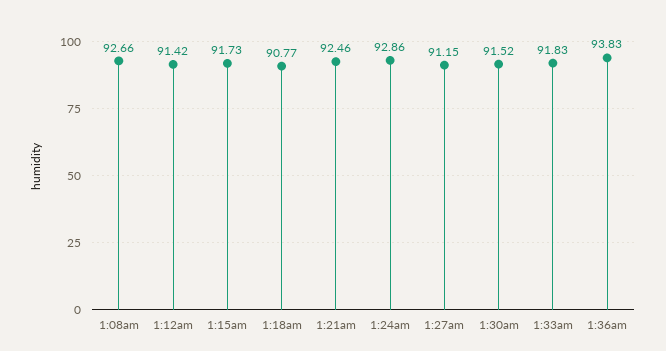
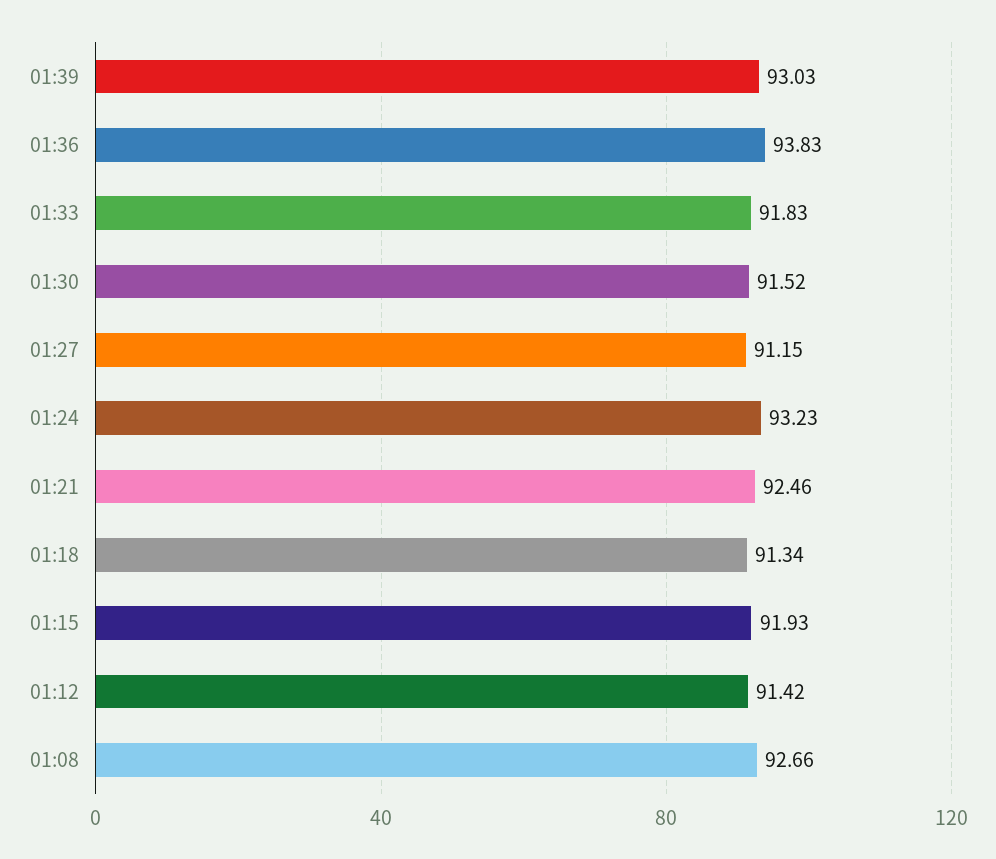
1:15am: 91.73 -> 91.93
1:18am: 90.77 -> 91.34
1:24am: 92.86 -> 93.23
01:39: none -> 93.03

